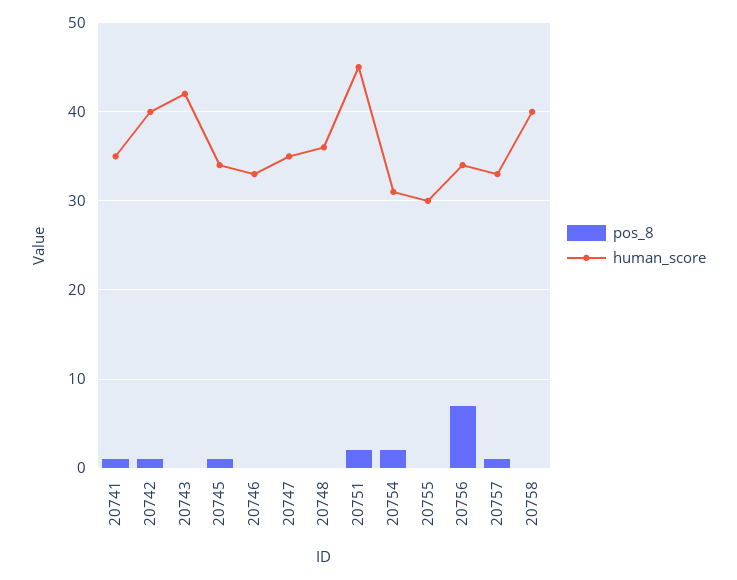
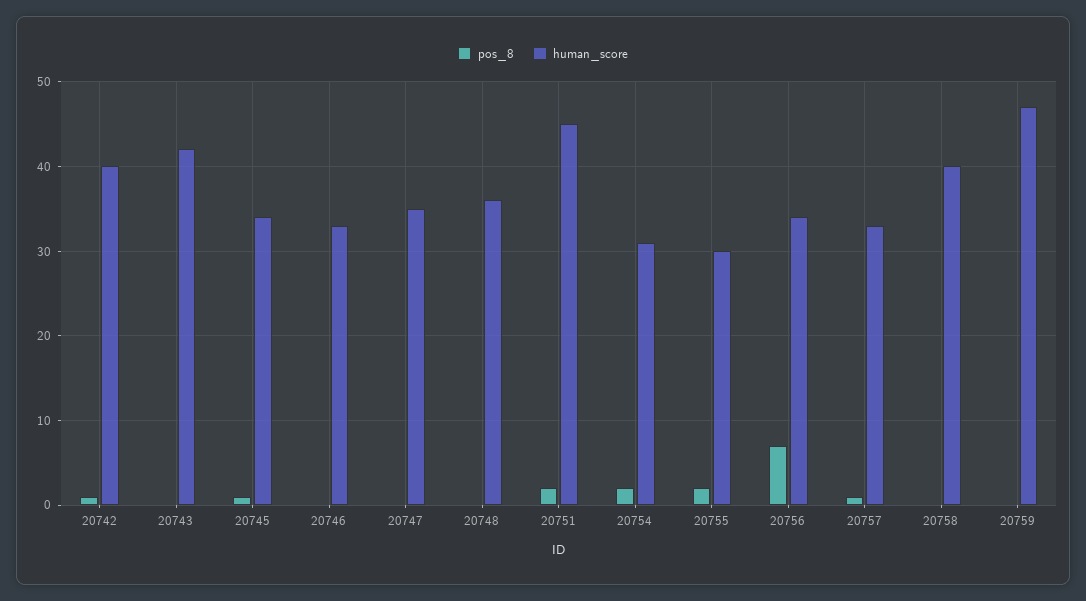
pos_8, 20741: 1 -> none
human_score, 20741: 35 -> none
pos_8, 20755: 0 -> 2
pos_8, 20759: none -> 0
human_score, 20759: none -> 47

